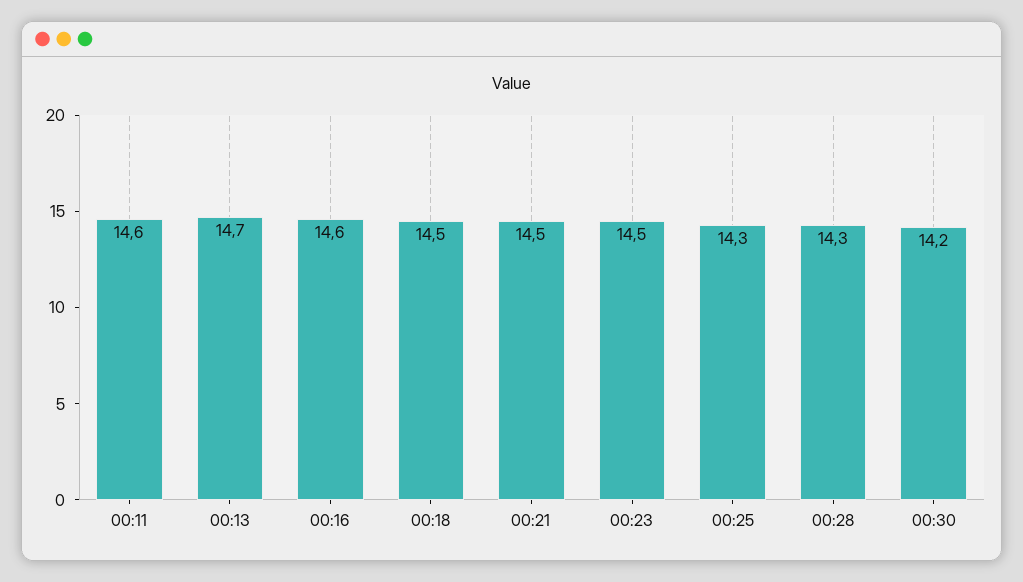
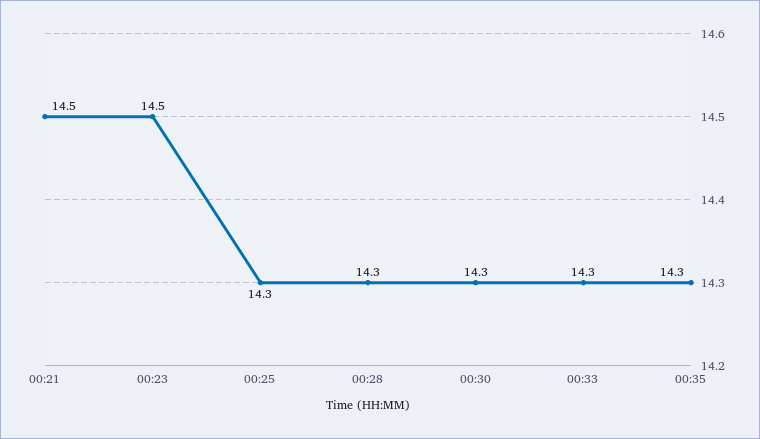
00:11: 14.6 -> none
00:13: 14.7 -> none
00:16: 14.6 -> none
00:18: 14.5 -> none
00:30: 14.2 -> 14.3
00:33: none -> 14.3
00:35: none -> 14.3

